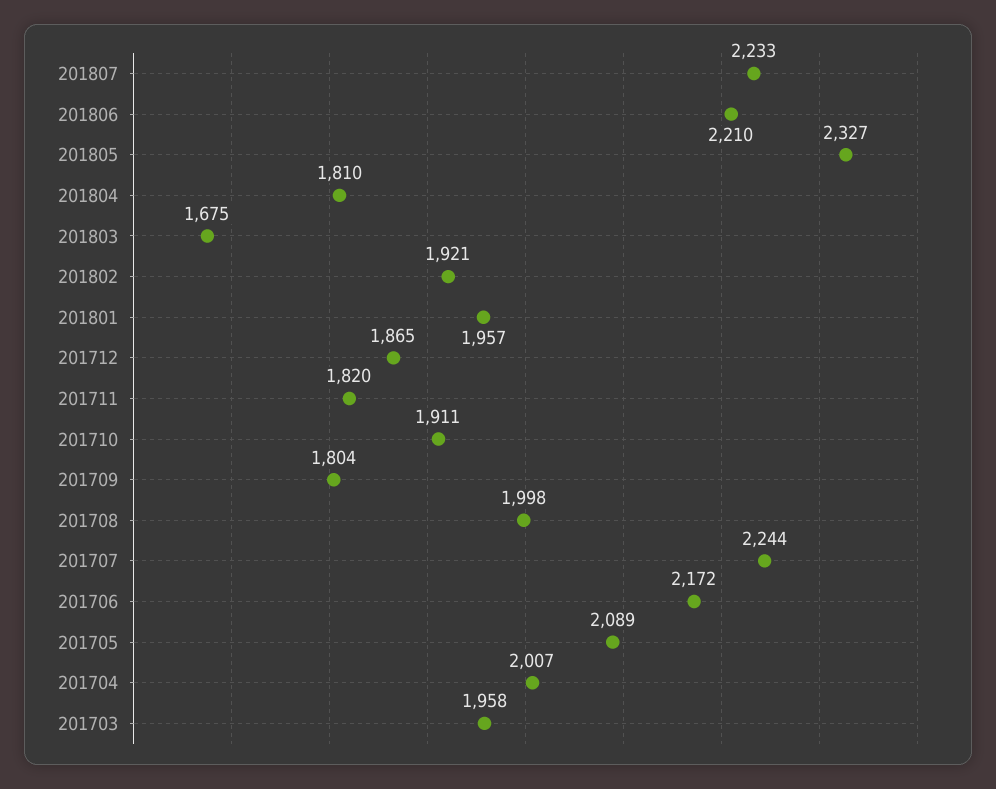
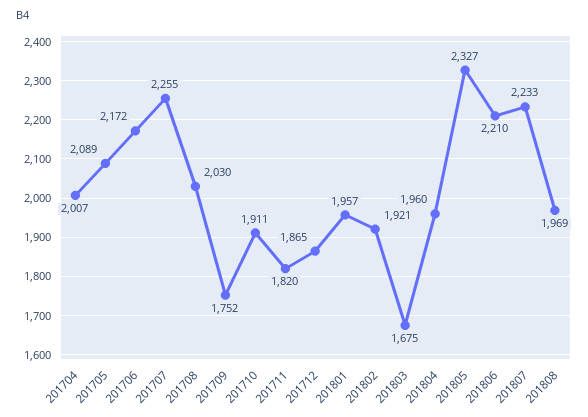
201804: 1810 -> 1960
201709: 1804 -> 1752
201708: 1998 -> 2030
201707: 2244 -> 2255
201703: 1958 -> none
201808: none -> 1969

